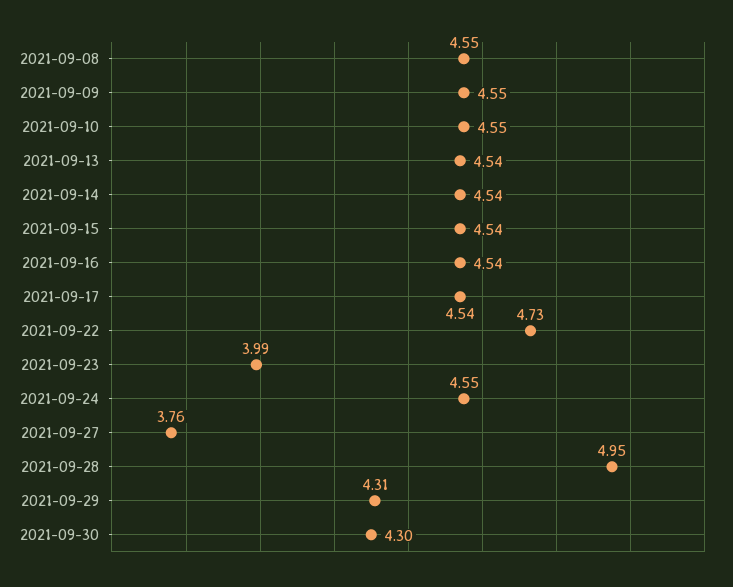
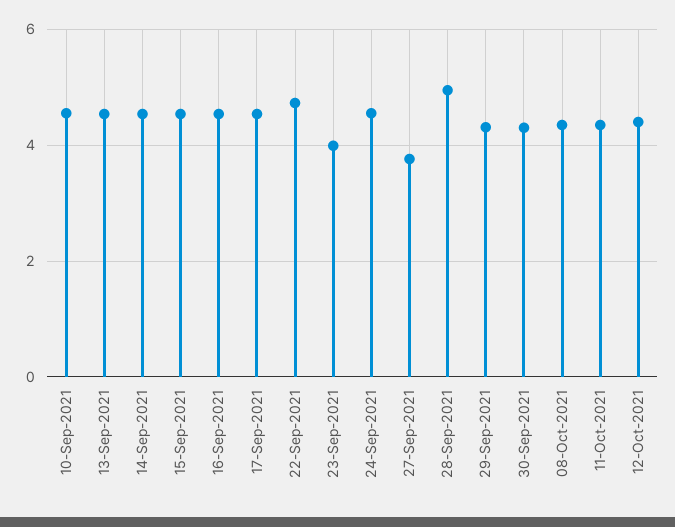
2021-09-08: 4.55 -> none
2021-09-09: 4.55 -> none
08-Oct-2021: none -> 4.4
11-Oct-2021: none -> 4.4
12-Oct-2021: none -> 4.4

